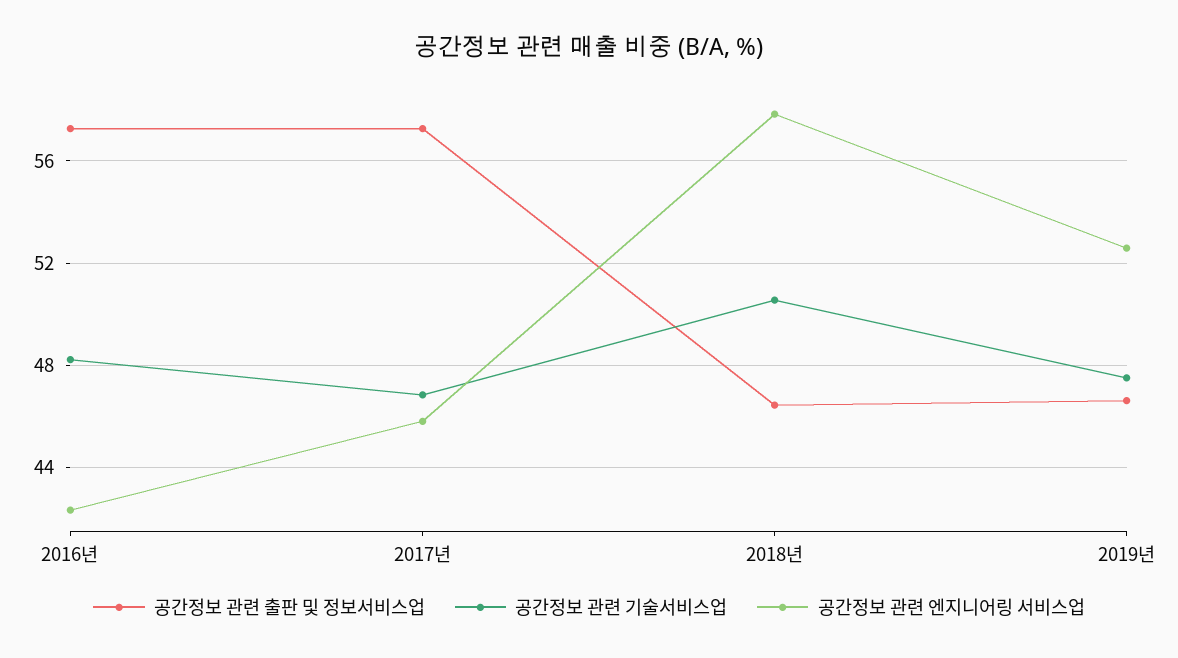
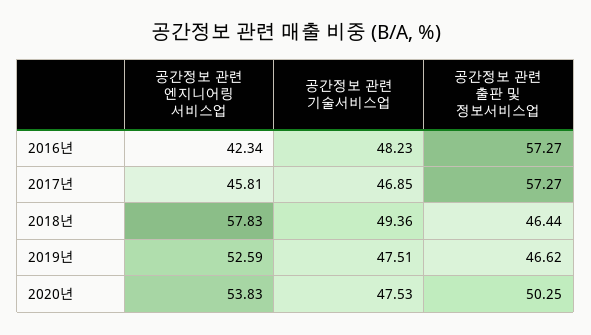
공간정보 관련 기술서비스업, 2018년: 50.5 -> 49.36
공간정보 관련 엔지니어링 서비스업, 2020년: none -> 53.83
공간정보 관련 기술서비스업, 2020년: none -> 47.53
공간정보 관련 출판 및 정보서비스업, 2020년: none -> 50.25

